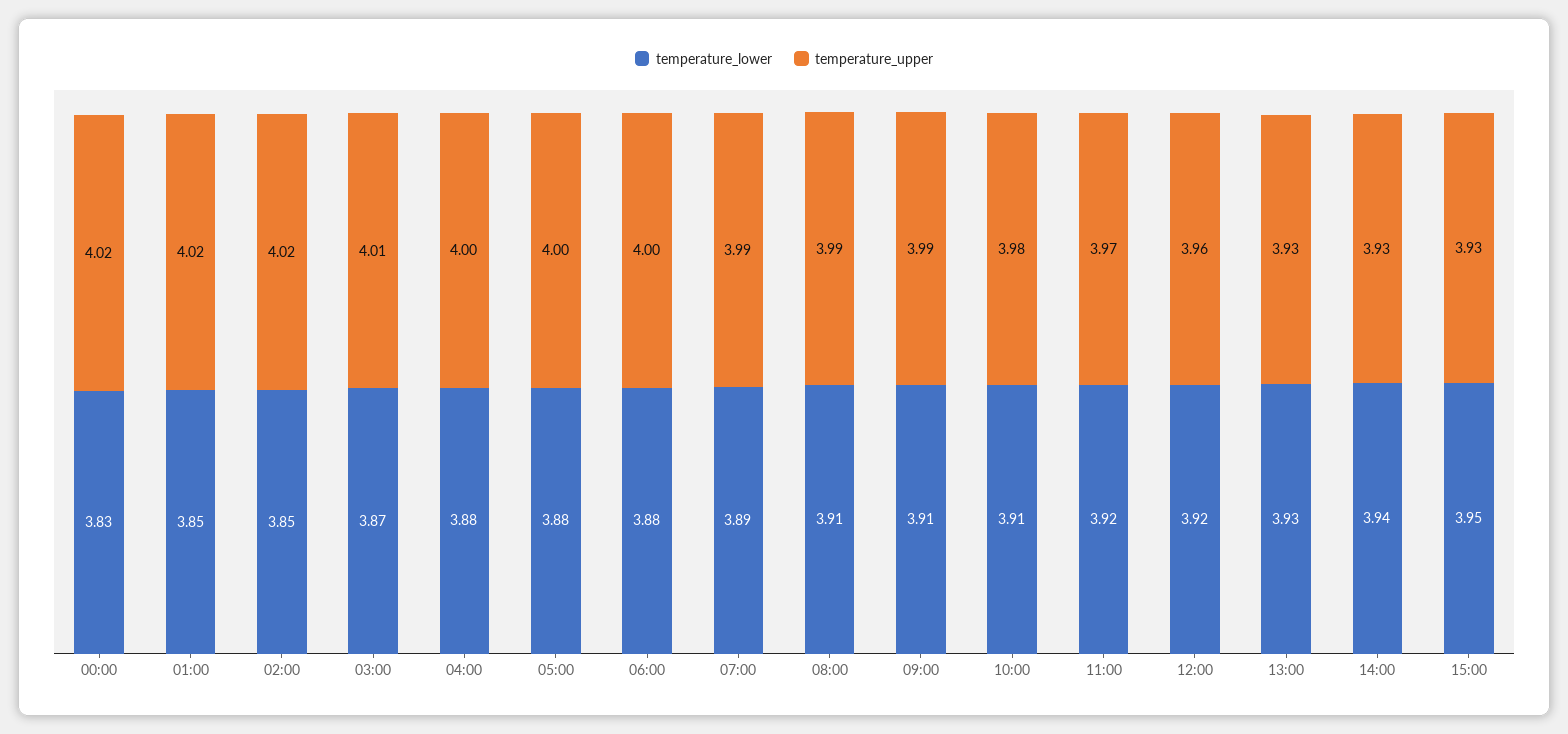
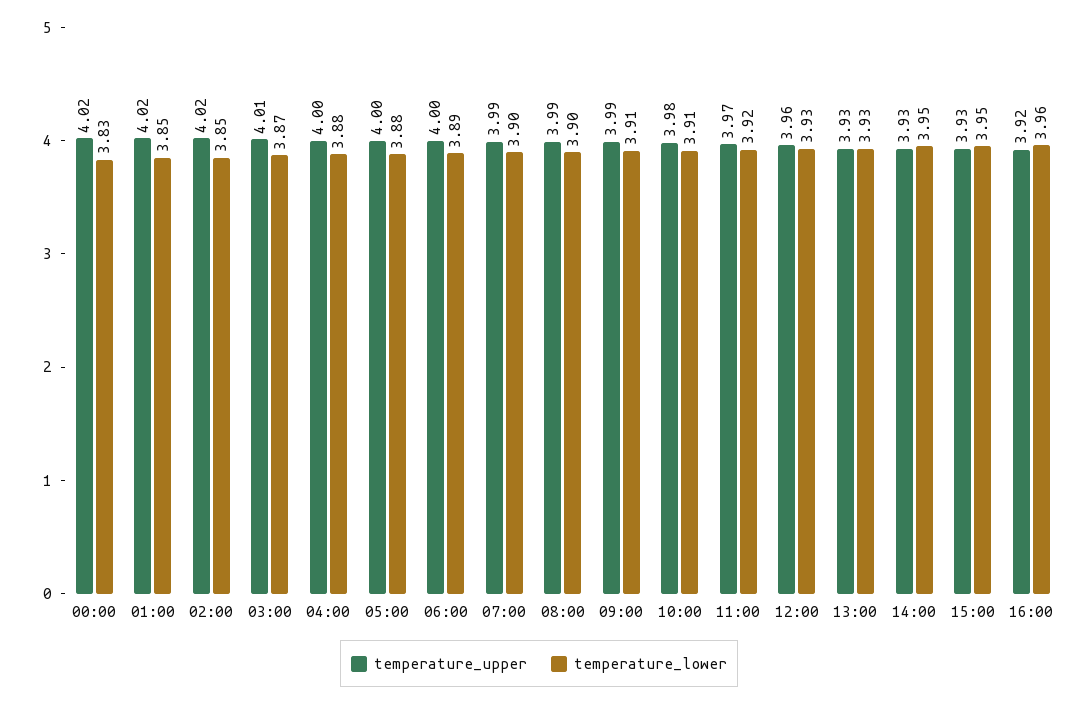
temperature_lower, 06:00: 3.88 -> 3.89
temperature_lower, 07:00: 3.89 -> 3.9
temperature_lower, 08:00: 3.91 -> 3.9
temperature_lower, 12:00: 3.92 -> 3.93
temperature_lower, 14:00: 3.94 -> 3.95
temperature_upper, 16:00: none -> 3.92
temperature_lower, 16:00: none -> 3.96

